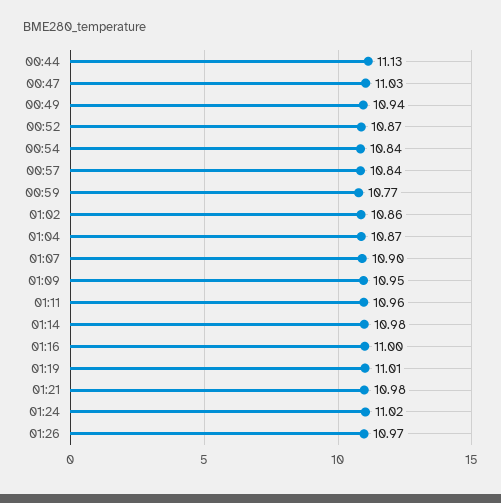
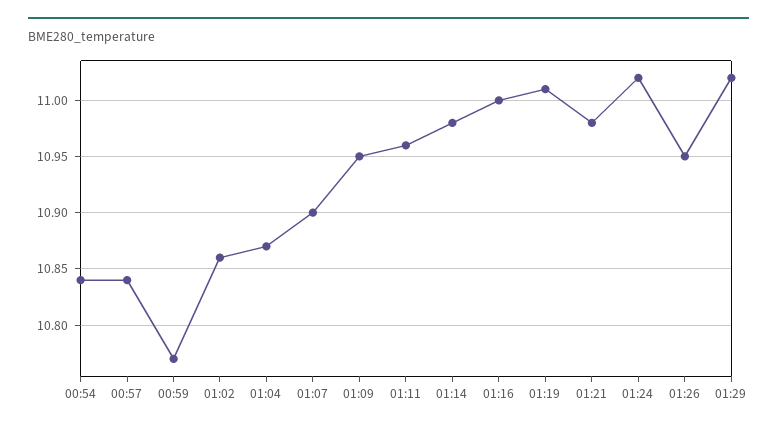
00:44: 11.13 -> none
00:47: 11.03 -> none
00:49: 10.94 -> none
00:52: 10.87 -> none
01:26: 10.97 -> 10.95
01:29: none -> 11.02

